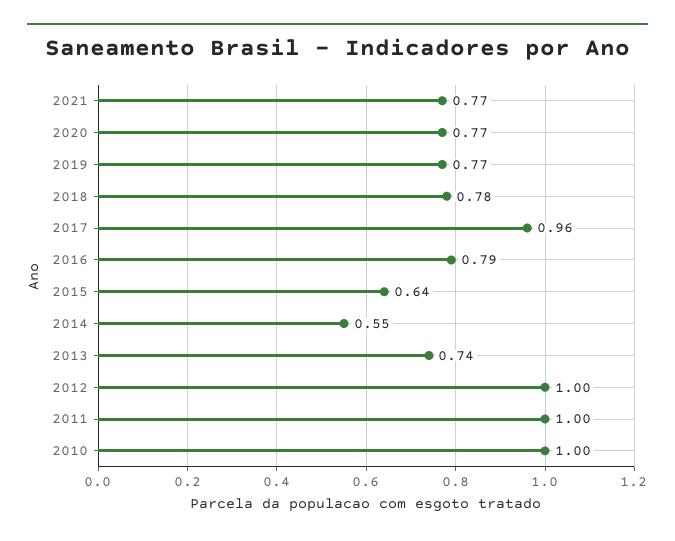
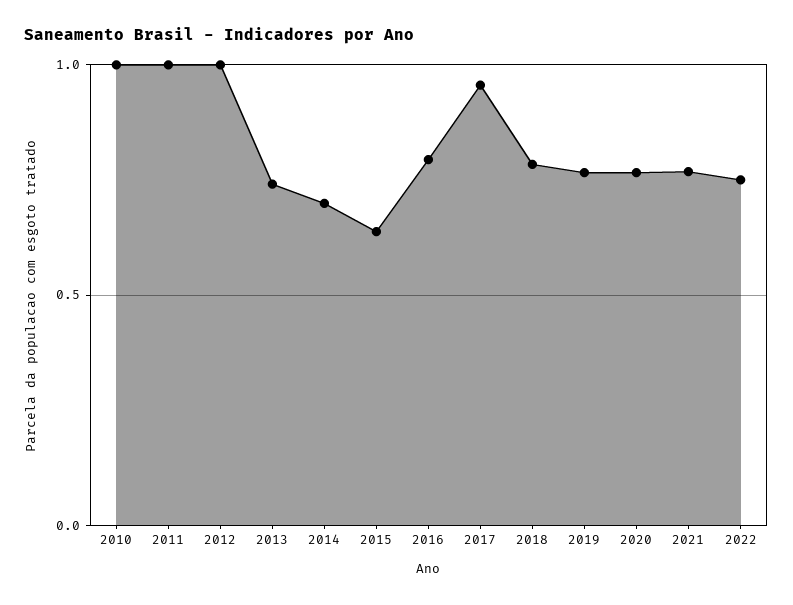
2014: 0.55 -> 0.7
2022: none -> 0.75

